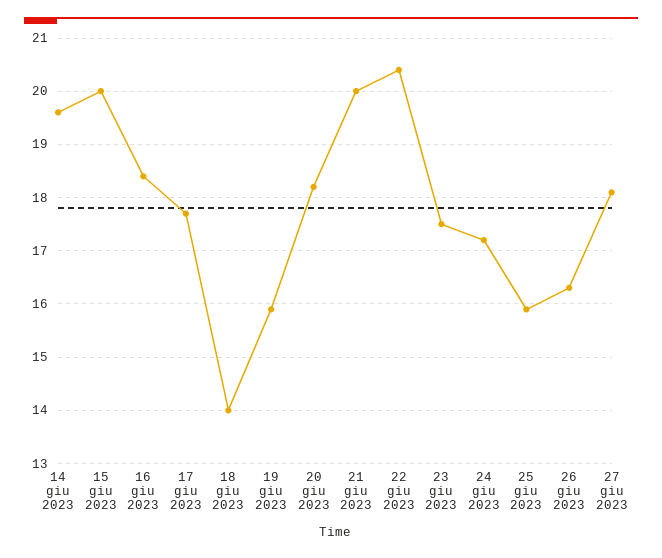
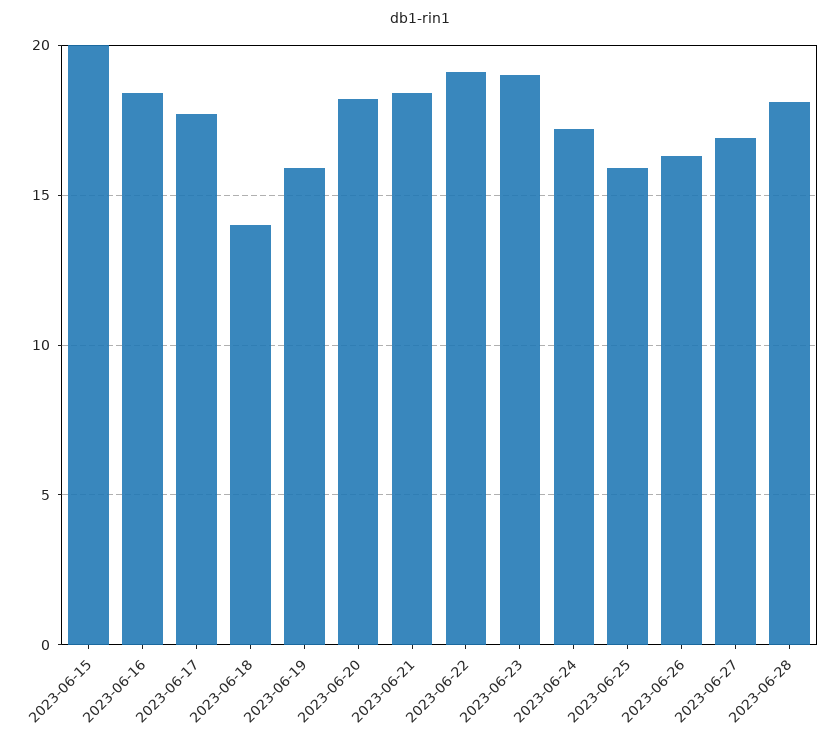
14 giu 2023: 19.5 -> none
21 giu 2023: 20 -> 18.5
22 giu 2023: 20.5 -> 19
23 giu 2023: 17.5 -> 19
27 giu 2023: 18 -> 17
2023-06-28: none -> 18

